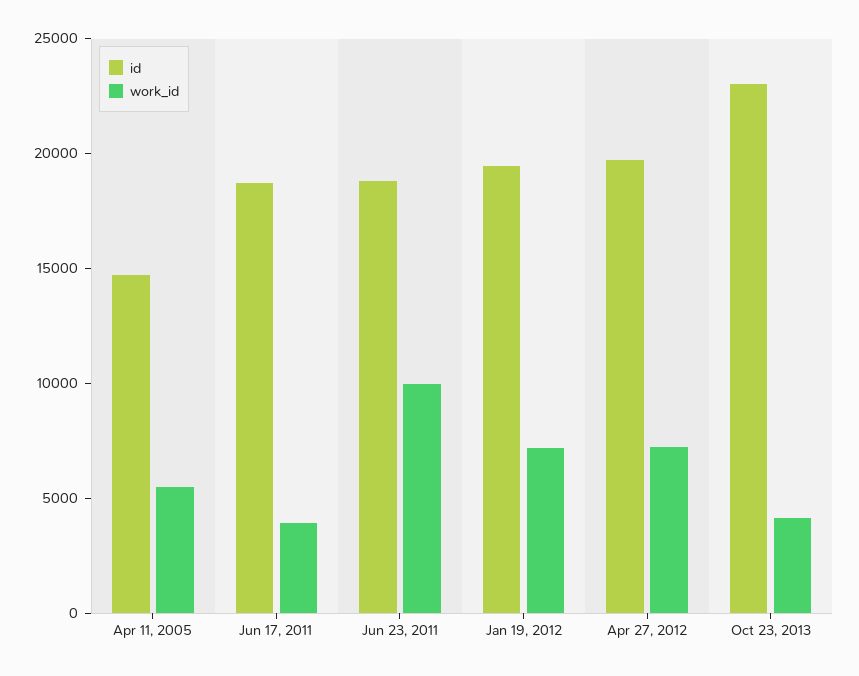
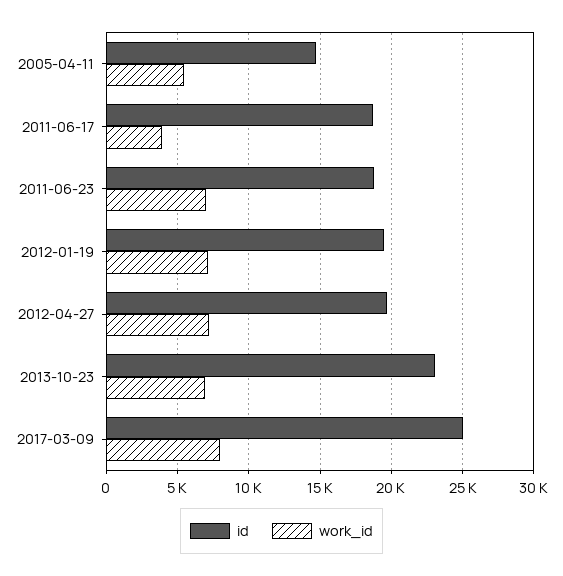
work_id, Jun 23, 2011: 10000 -> 7000
work_id, Oct 23, 2013: 4000 -> 7000
id, 2017-03-09: none -> 25000
work_id, 2017-03-09: none -> 8000

